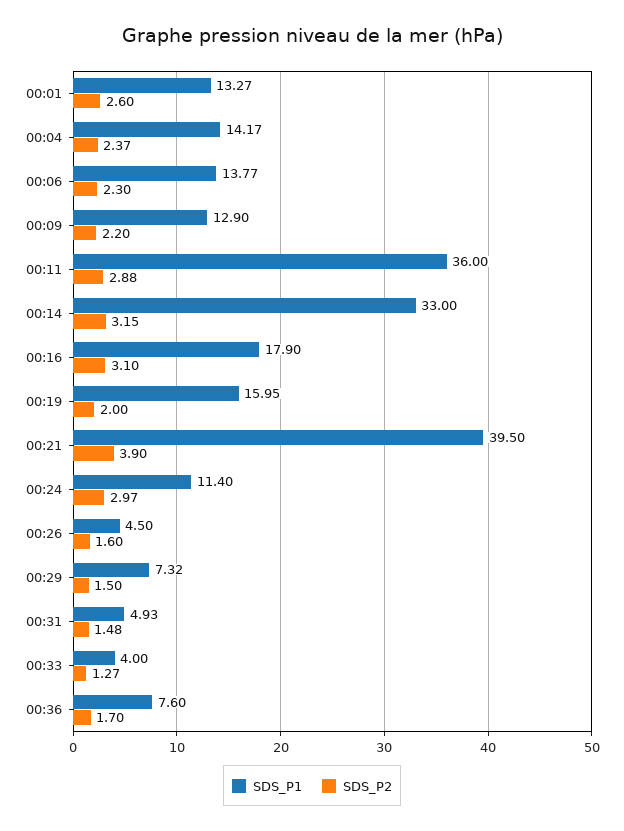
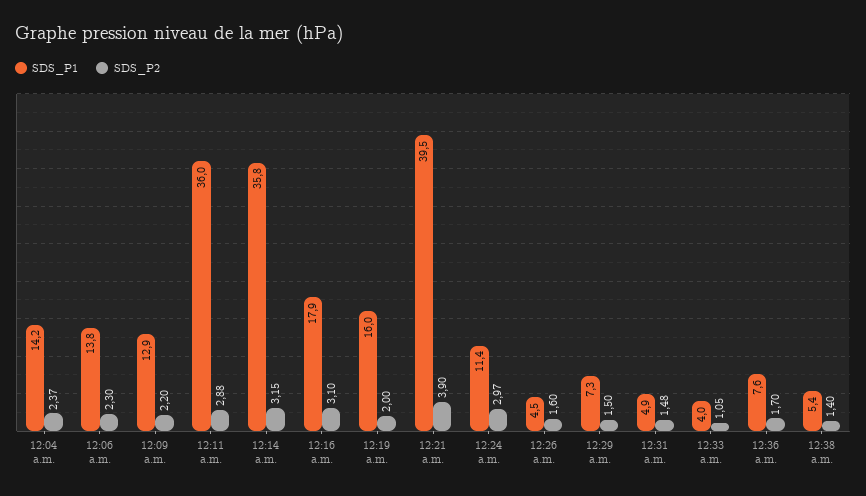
SDS_P1, 00:01: 13.27 -> none
SDS_P2, 00:01: 2.6 -> none
SDS_P1, 00:14: 33 -> 35.8
SDS_P2, 00:33: 1.27 -> 1.05
SDS_P1, 12:38 a.m.: none -> 5.4
SDS_P2, 12:38 a.m.: none -> 1.4

